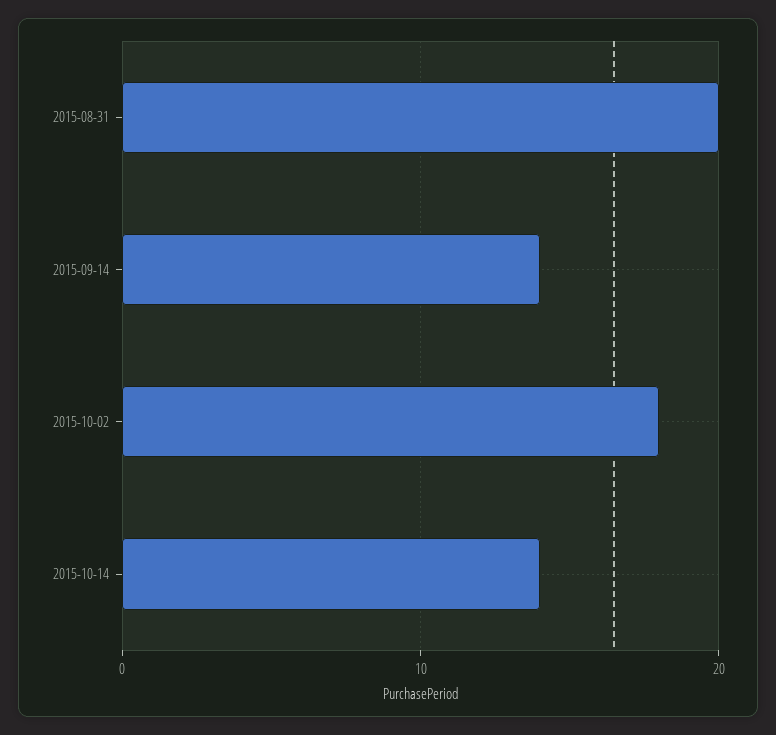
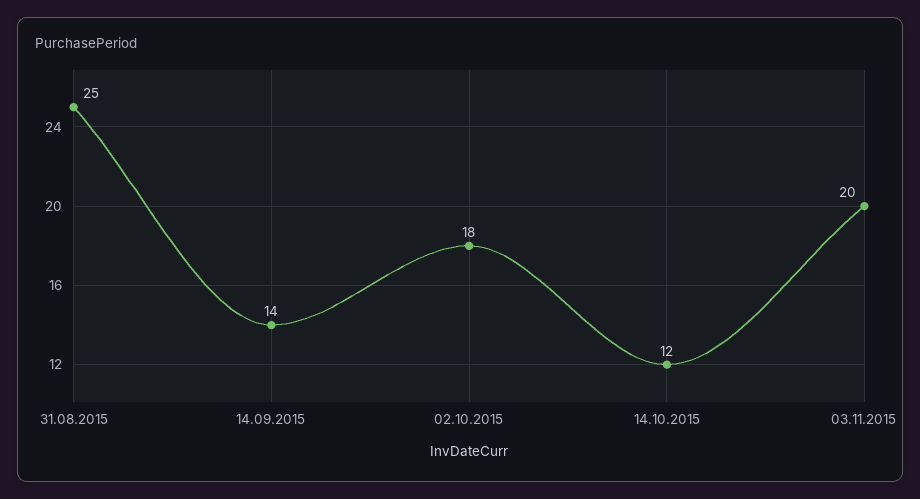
2015-08-31: 20 -> 25
2015-10-14: 14 -> 12
03.11.2015: none -> 20

